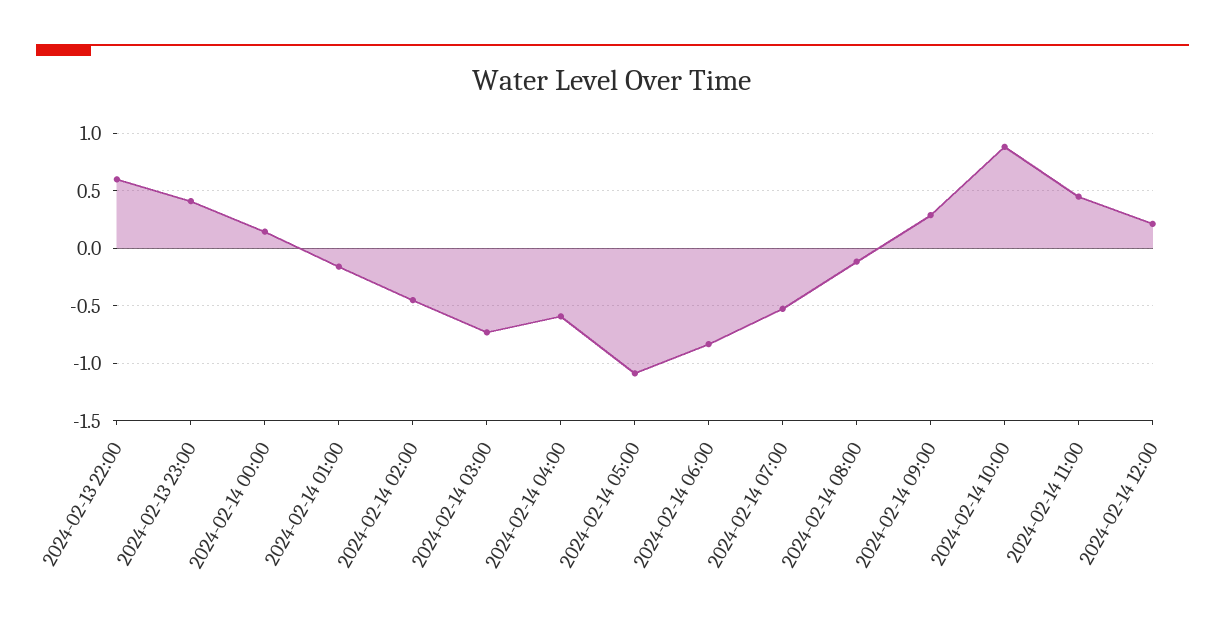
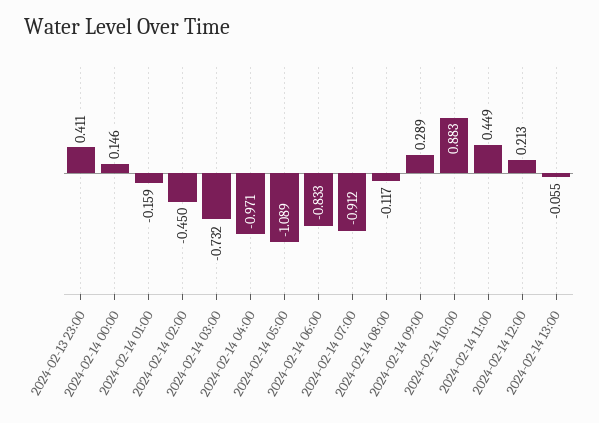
2024-02-13 22:00: 0.6 -> none
2024-02-14 04:00: -0.6 -> -0.971
2024-02-14 07:00: -0.5 -> -0.912
2024-02-14 13:00: none -> -0.055

